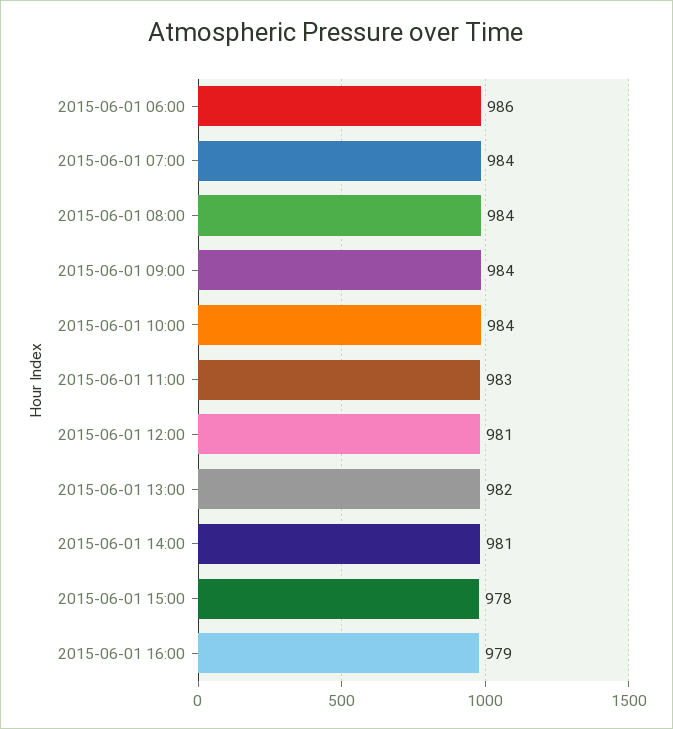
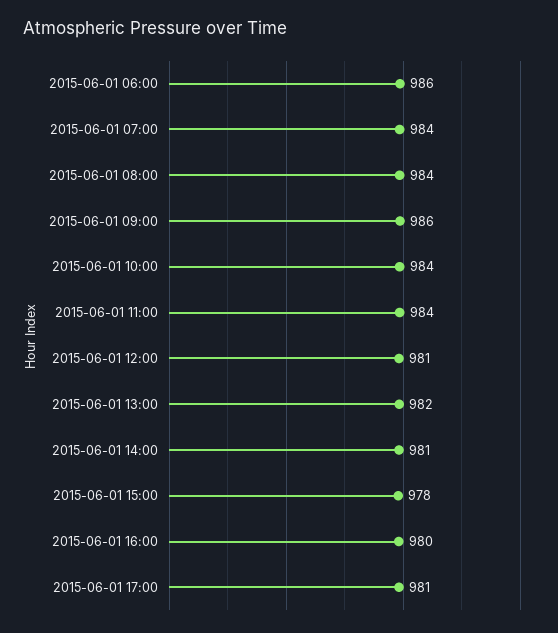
2015-06-01 09:00: 984 -> 986
2015-06-01 11:00: 983 -> 984
2015-06-01 16:00: 979 -> 980
2015-06-01 17:00: none -> 981

